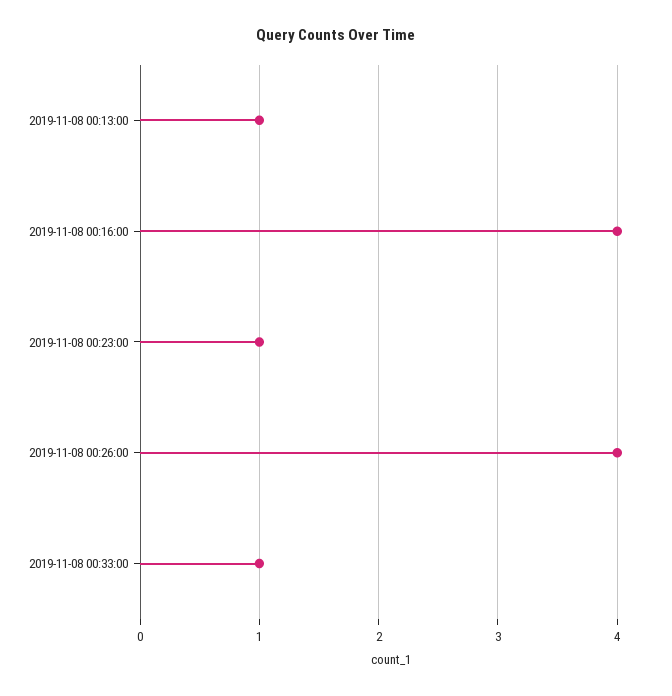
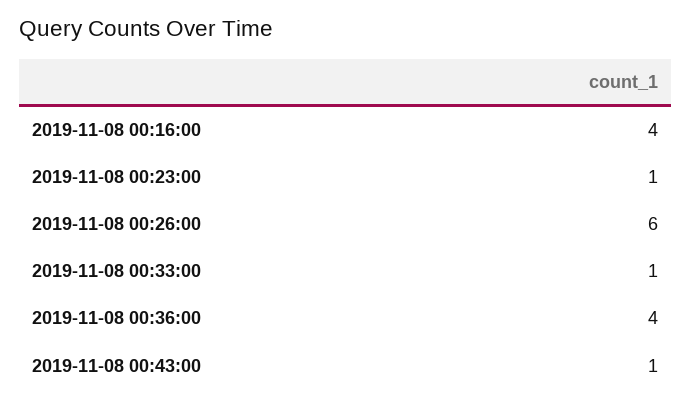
2019-11-08 00:13:00: 1 -> none
2019-11-08 00:26:00: 4 -> 6
2019-11-08 00:36:00: none -> 4
2019-11-08 00:43:00: none -> 1

